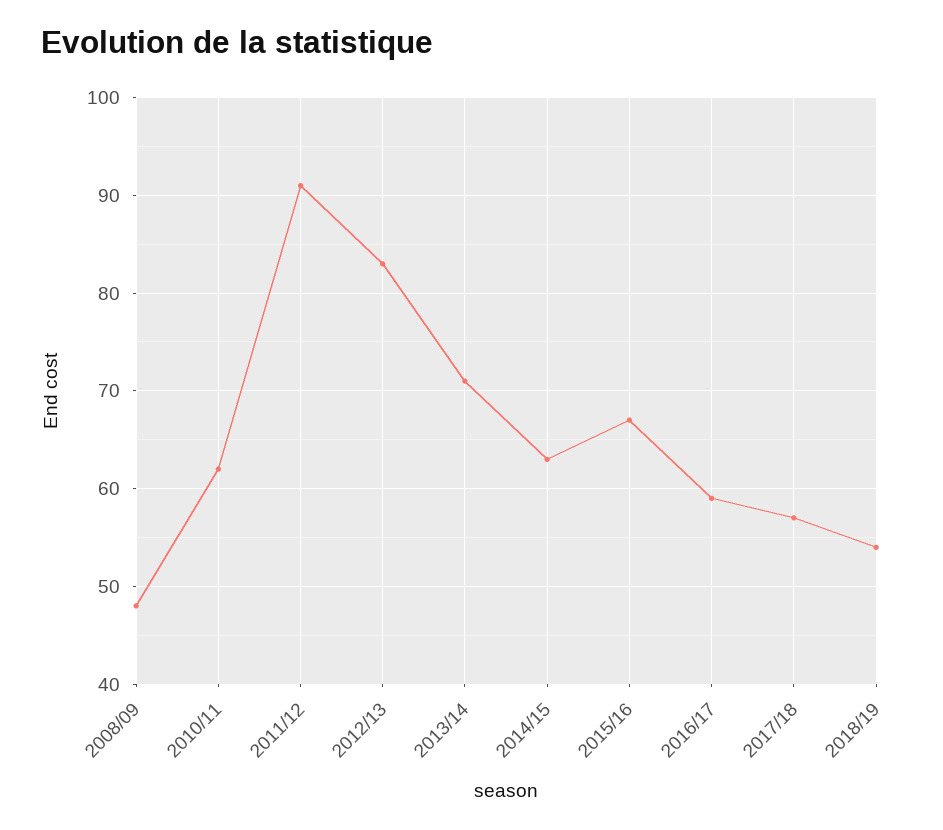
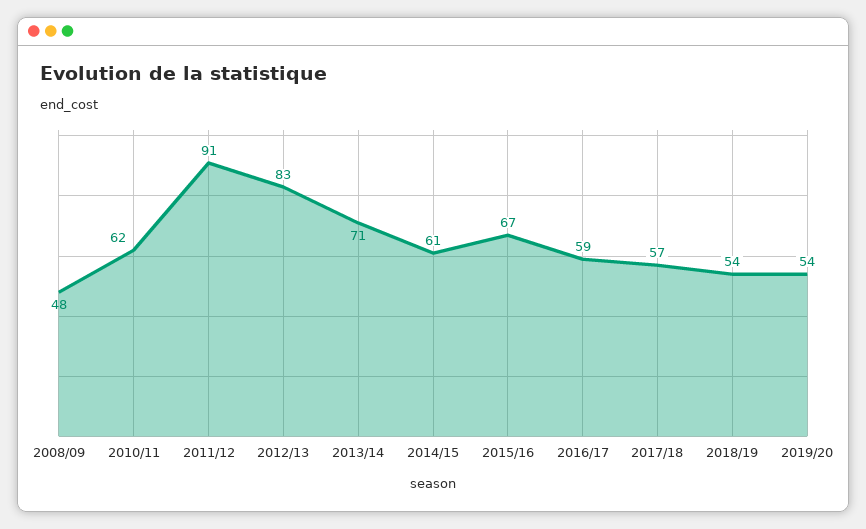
2014/15: 63 -> 61
2019/20: none -> 54

